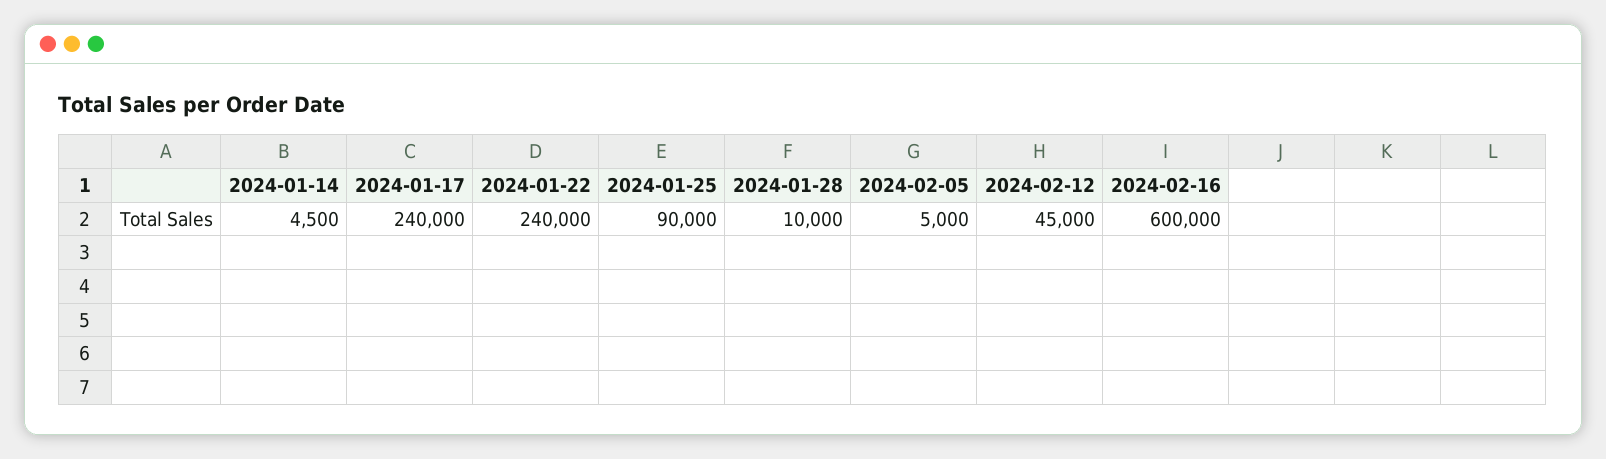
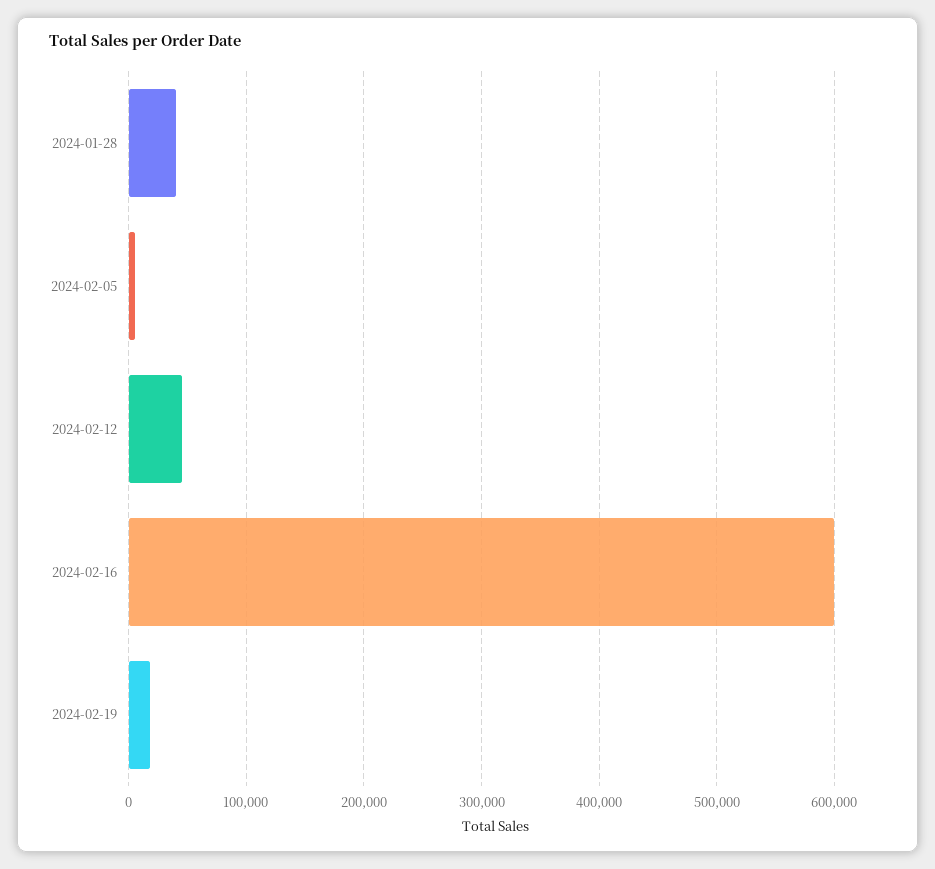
2024-01-14: 4500 -> none
2024-01-17: 240000 -> none
2024-01-22: 240000 -> none
2024-01-25: 90000 -> none
2024-01-28: 10000 -> 40000
2024-02-19: none -> 20000

